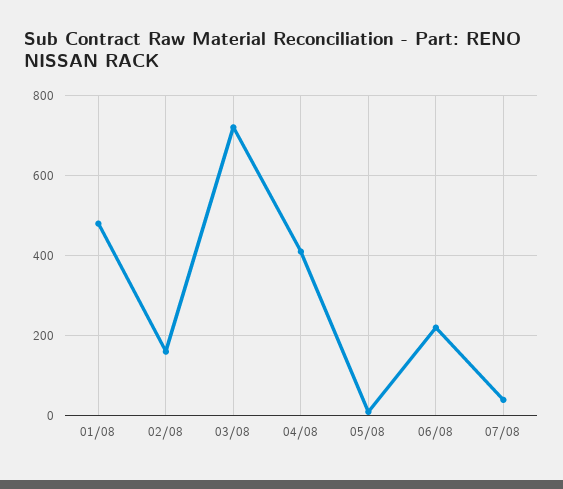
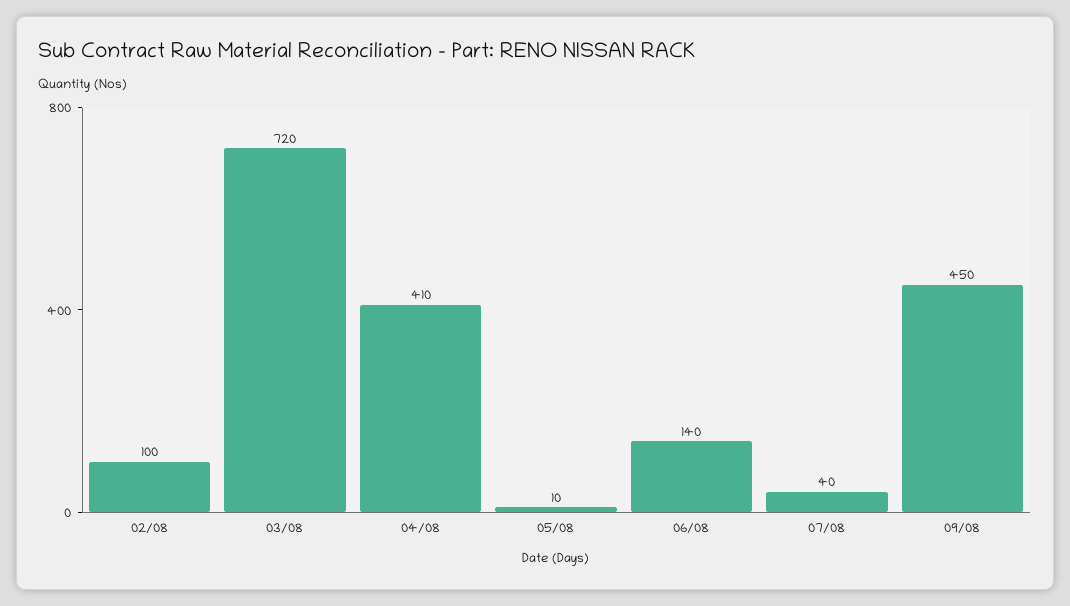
01/08: 480 -> none
02/08: 160 -> 100
06/08: 220 -> 140
09/08: none -> 450

